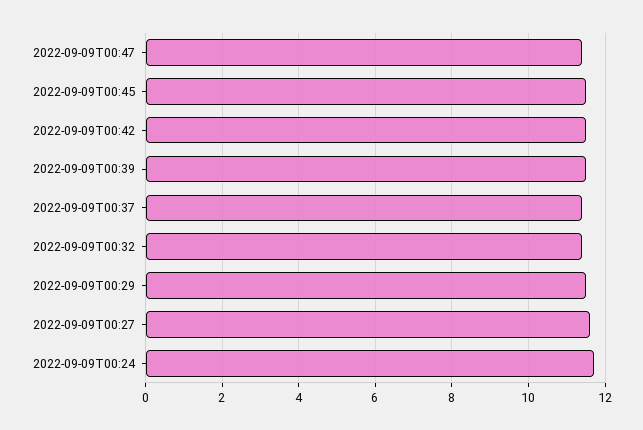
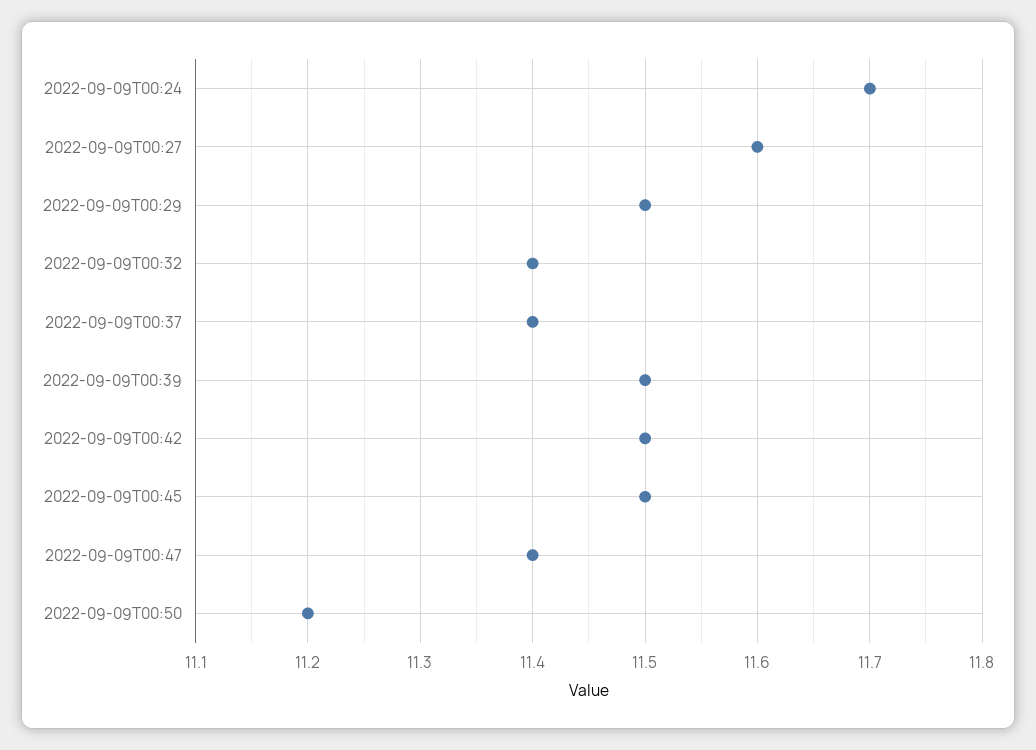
2022-09-09T00:50: none -> 11.2

